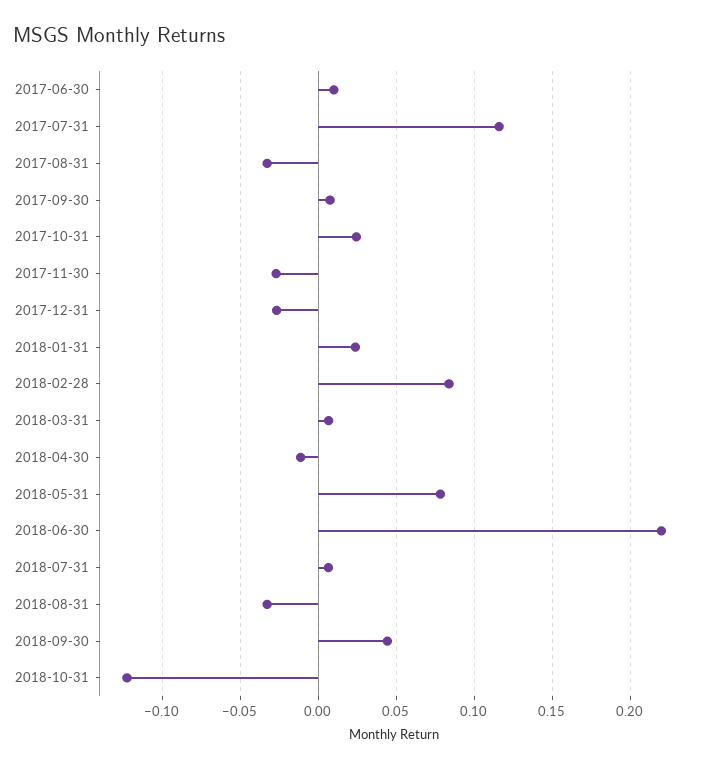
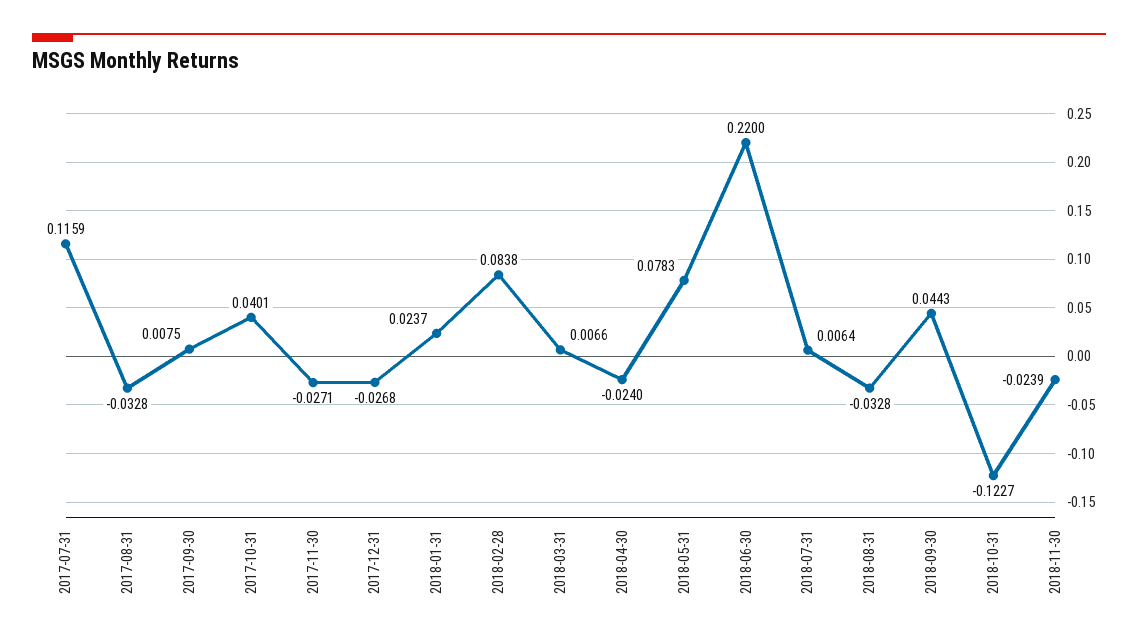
2017-06-30: 0.01 -> none
2017-10-31: 0.025 -> 0.0401
2018-04-30: -0.01 -> -0.024
2018-11-30: none -> -0.0239

